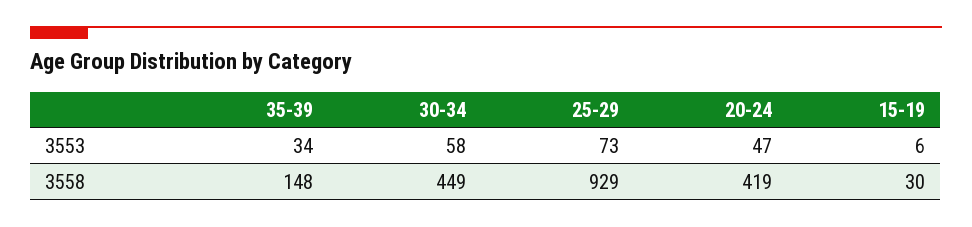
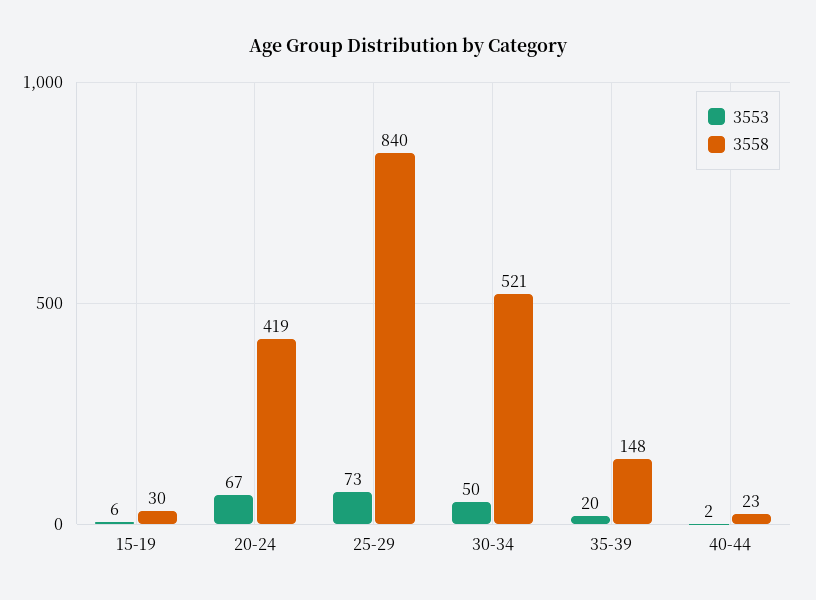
3553, 35-39: 34 -> 20
3553, 30-34: 58 -> 50
3553, 20-24: 47 -> 67
3558, 30-34: 449 -> 521
3558, 25-29: 929 -> 840
3553, 40-44: none -> 2
3558, 40-44: none -> 23

